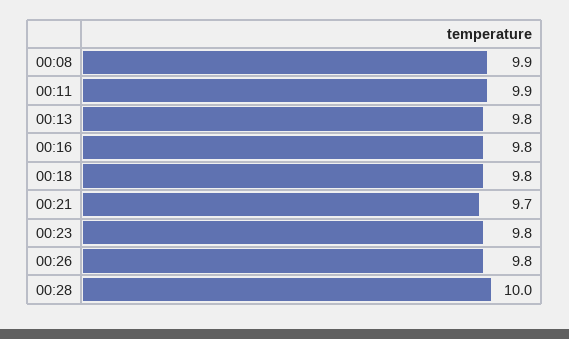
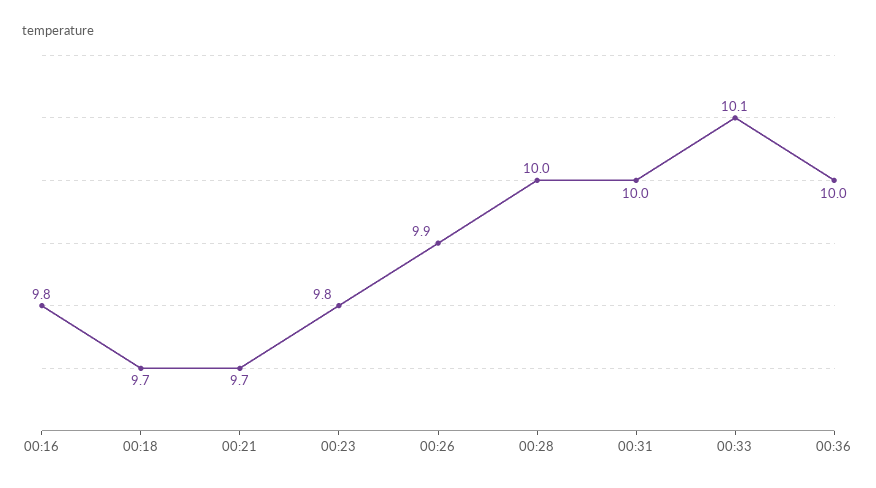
00:08: 9.9 -> none
00:11: 9.9 -> none
00:13: 9.8 -> none
00:18: 9.8 -> 9.7
00:26: 9.8 -> 9.9
00:31: none -> 10
00:33: none -> 10.1
00:36: none -> 10

